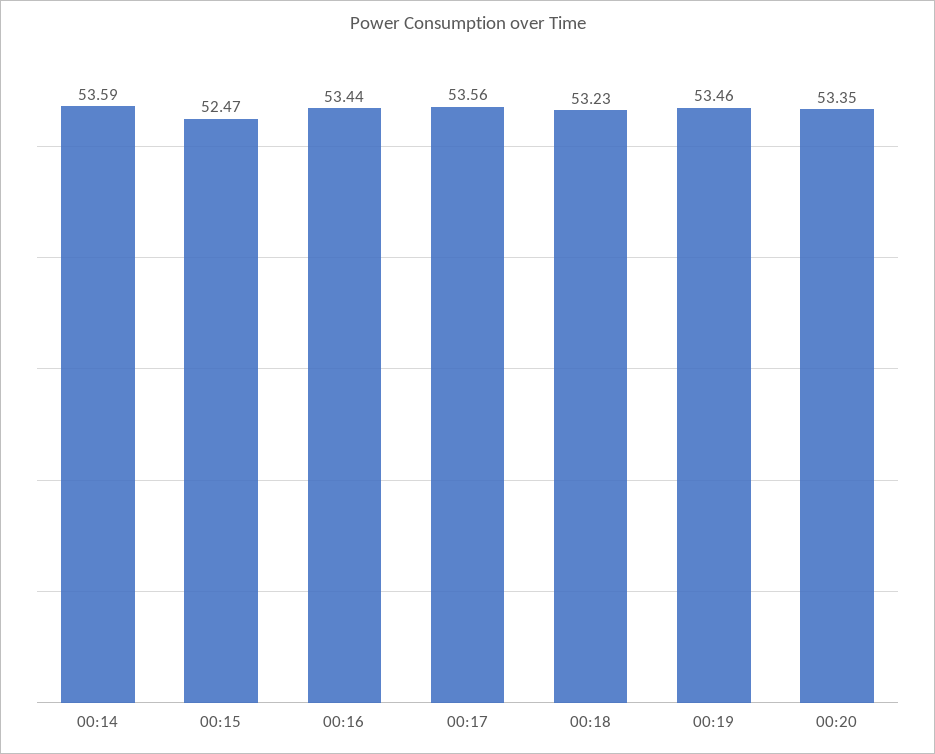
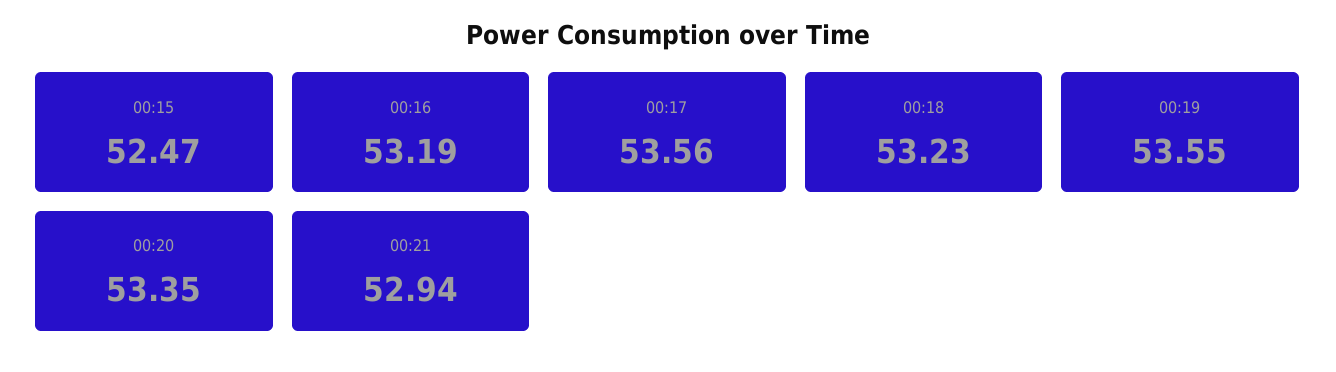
00:14: 53.59 -> none
00:16: 53.44 -> 53.19
00:19: 53.46 -> 53.55
00:21: none -> 52.94

